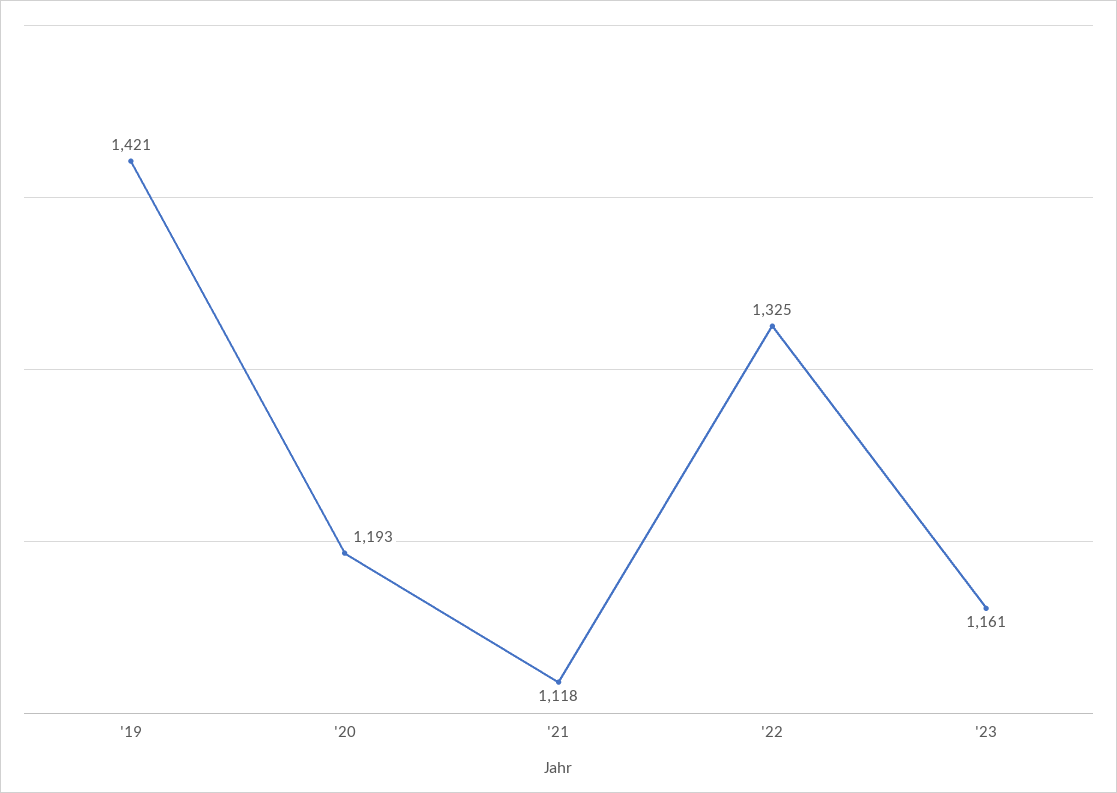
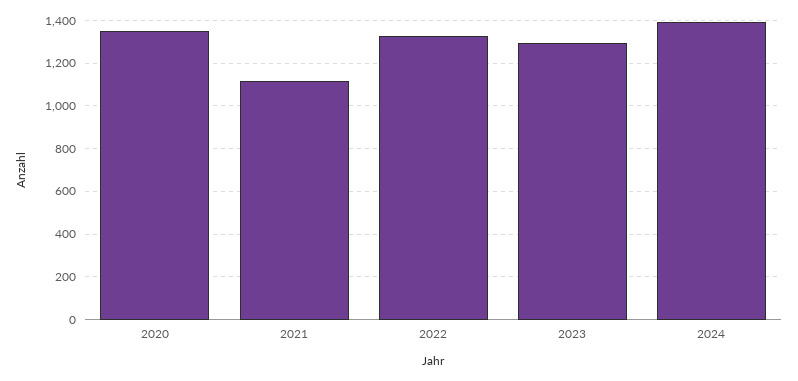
'19: 1421 -> none
'20: 1193 -> 1350
'23: 1161 -> 1300
2024: none -> 1400

